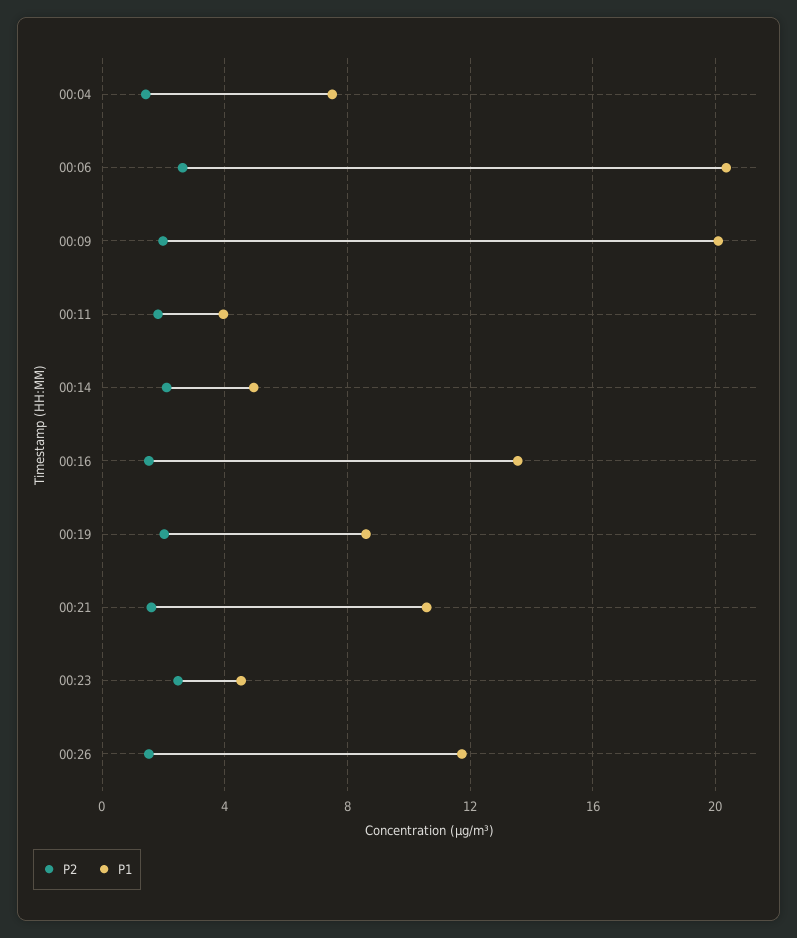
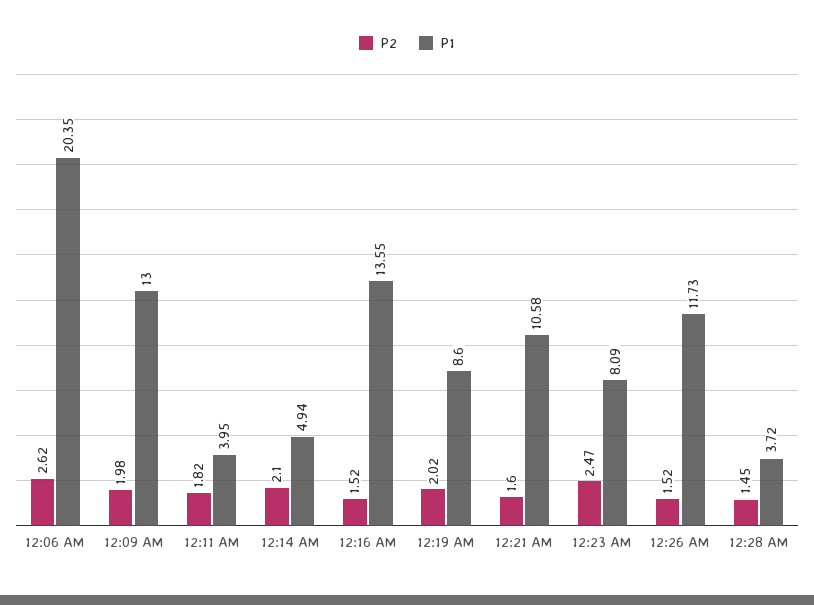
P2, 00:04: 1.5 -> none
P1, 00:04: 7.5 -> none
P1, 00:09: 20 -> 13
P1, 00:23: 4.5 -> 8.09
P2, 12:28 AM: none -> 1.45
P1, 12:28 AM: none -> 3.72

